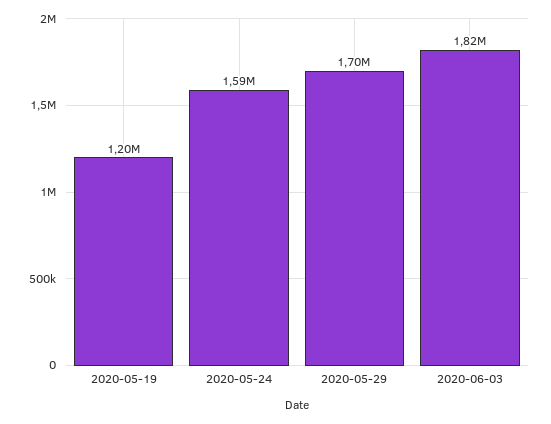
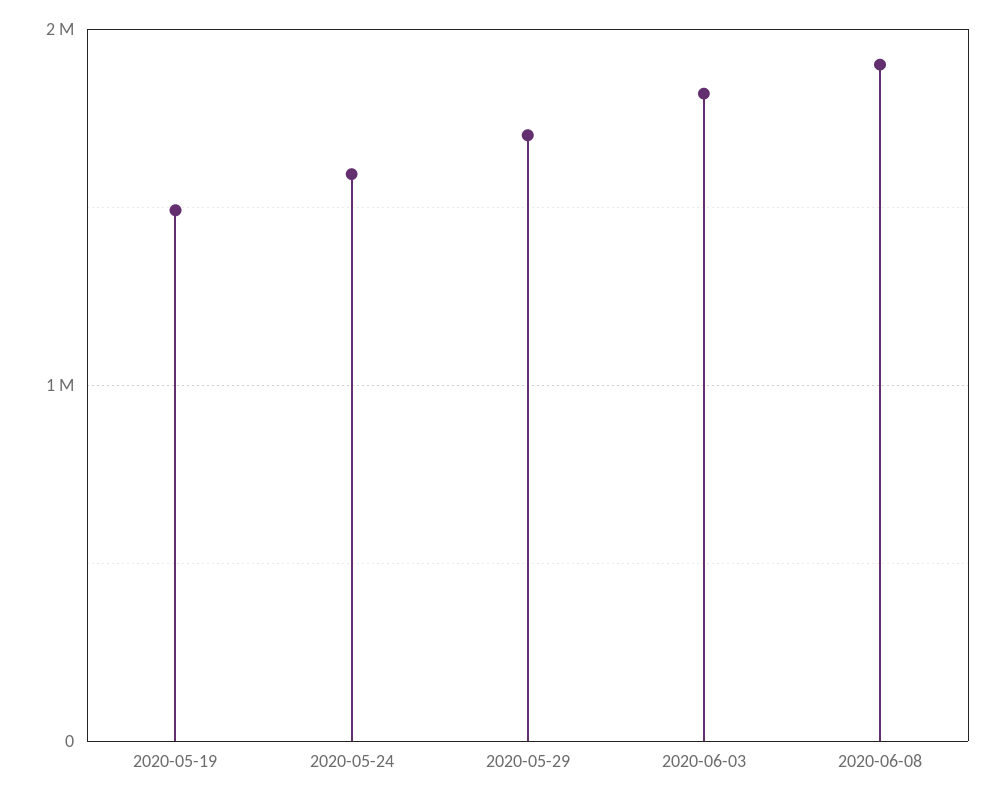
2020-05-19: 1200000 -> 1500000
2020-06-08: none -> 1900000

